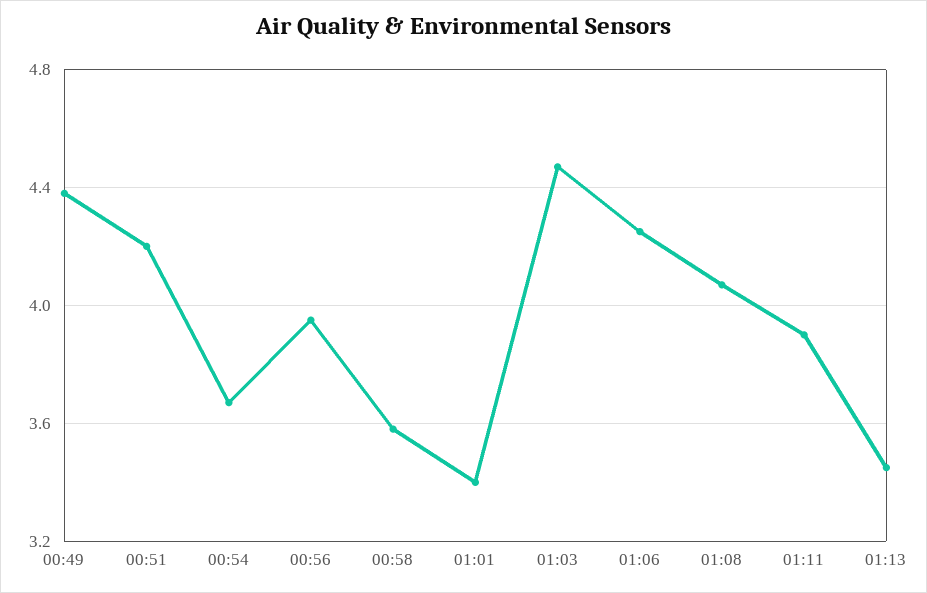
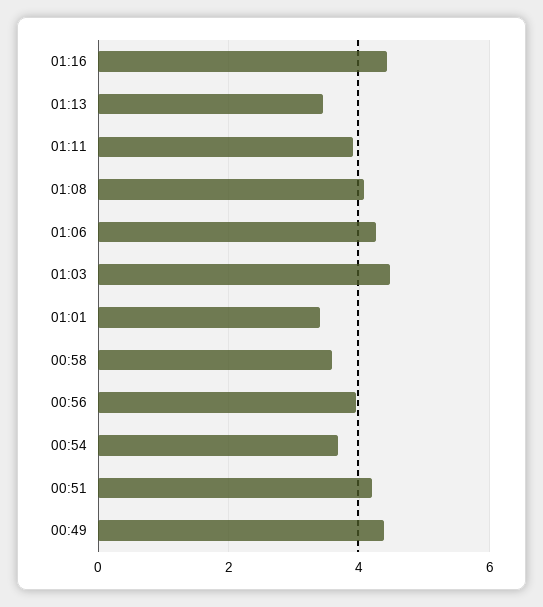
01:16: none -> 4.4

